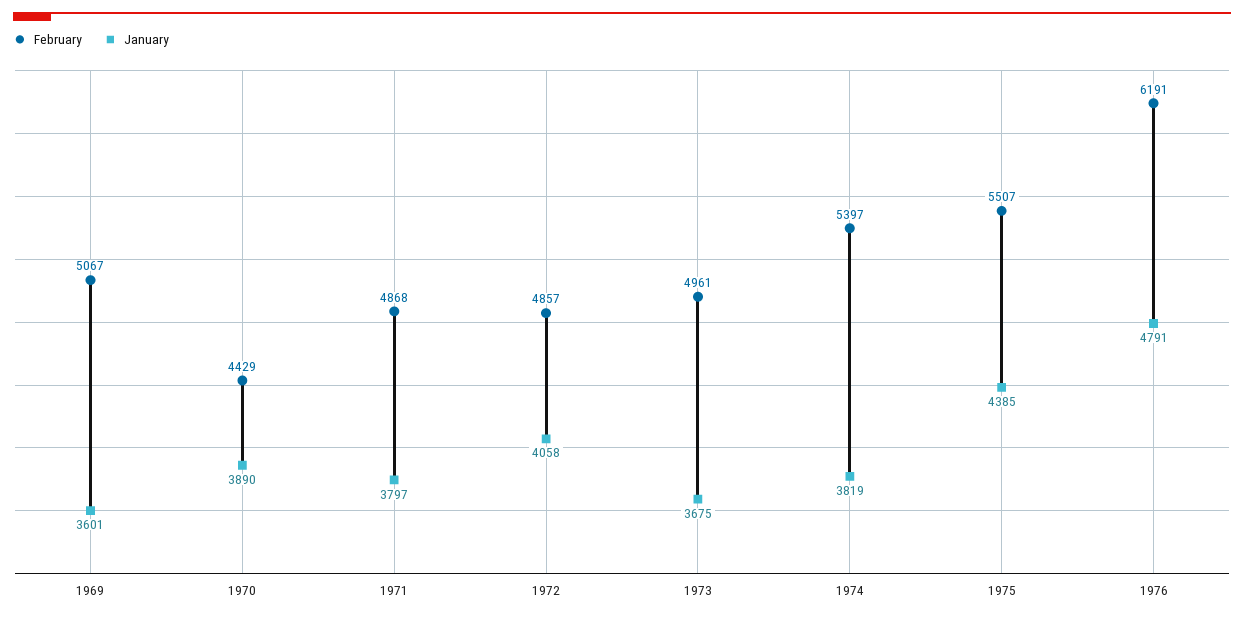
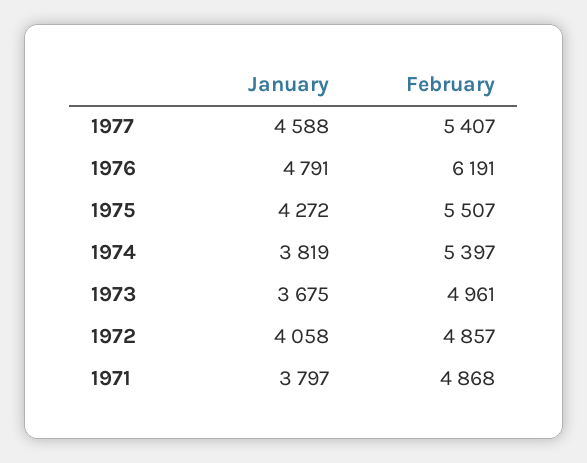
February, 1969: 5067 -> none
January, 1969: 3601 -> none
February, 1970: 4429 -> none
January, 1970: 3890 -> none
January, 1975: 4385 -> 4272
January, 1977: none -> 4588
February, 1977: none -> 5407

